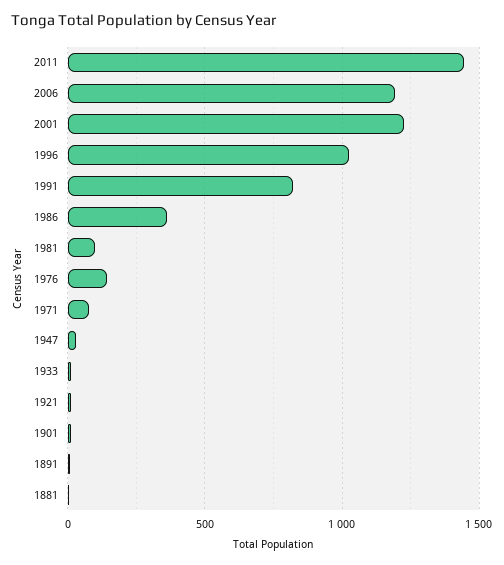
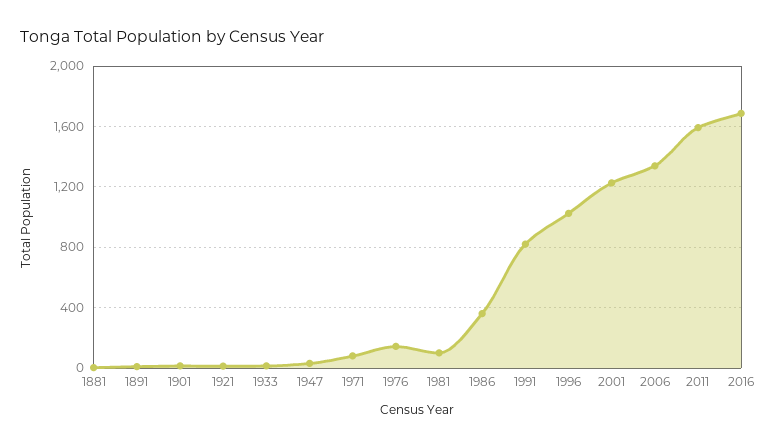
2011: 1450 -> 1600
2006: 1200 -> 1350
2016: none -> 1700

